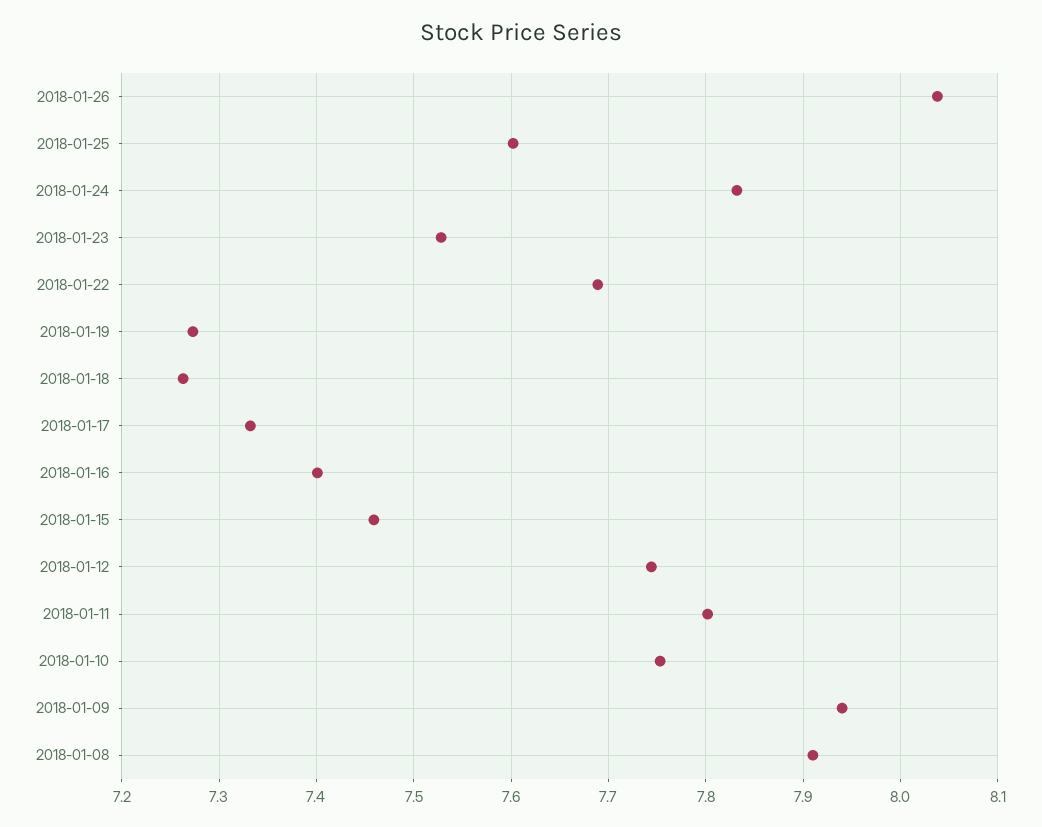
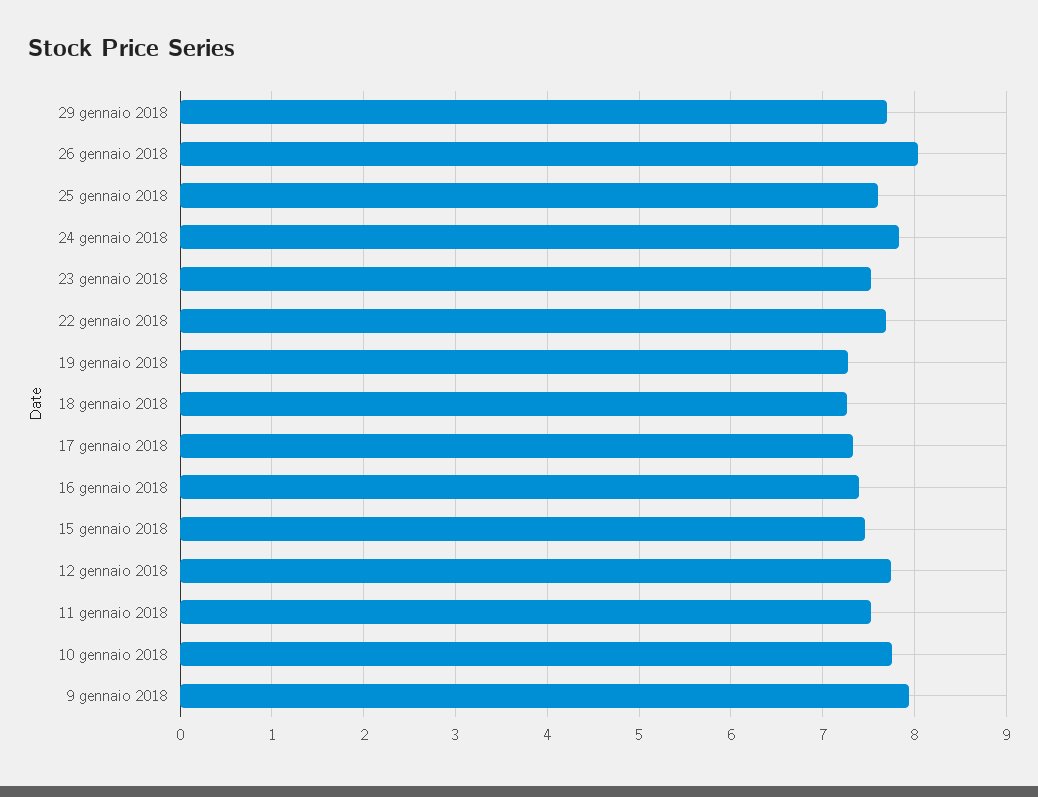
2018-01-11: 7.8 -> 7.5
2018-01-08: 7.91 -> none
29 gennaio 2018: none -> 7.7

